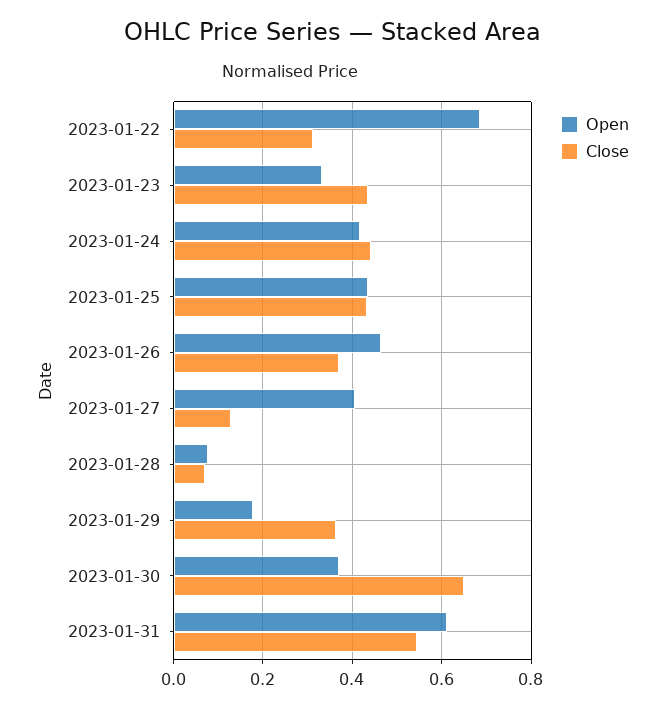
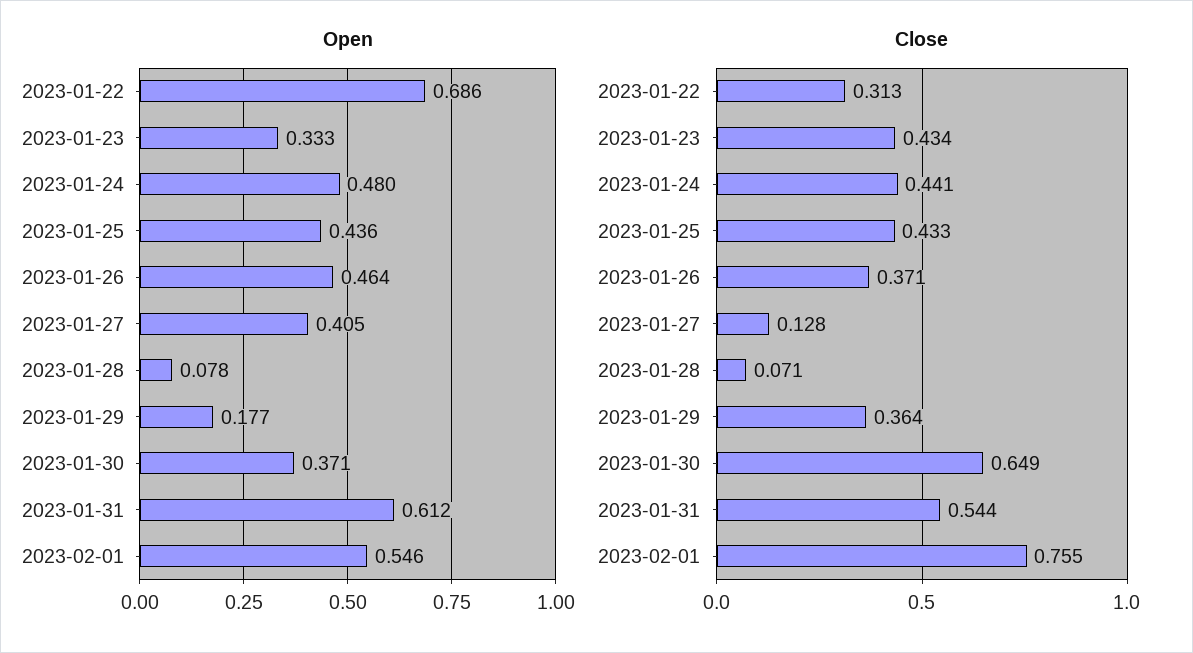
Open, 2023-01-24: 0.42 -> 0.48
Open, 2023-02-01: none -> 0.546
Close, 2023-02-01: none -> 0.755

